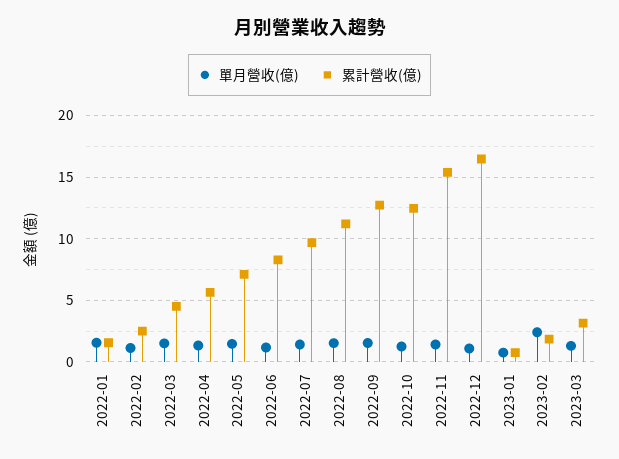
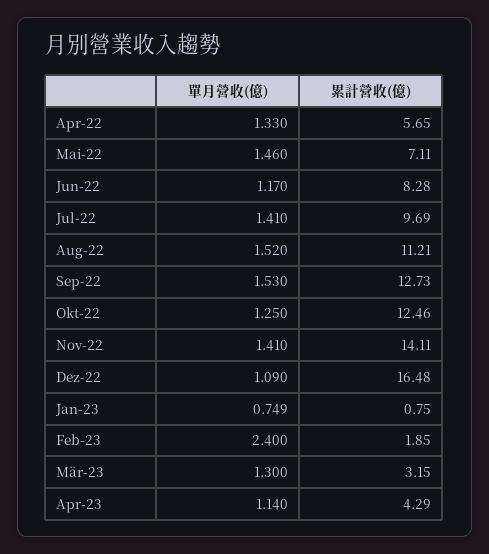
單月營收(億), 2022-01: 1.5 -> none
累計營收(億), 2022-01: 1.5 -> none
單月營收(億), 2022-02: 1 -> none
累計營收(億), 2022-02: 2.5 -> none
單月營收(億), 2022-03: 1.5 -> none
累計營收(億), 2022-03: 4.5 -> none
累計營收(億), 2022-11: 15.5 -> 14.11
單月營收(億), Apr-23: none -> 1.14
累計營收(億), Apr-23: none -> 4.29

